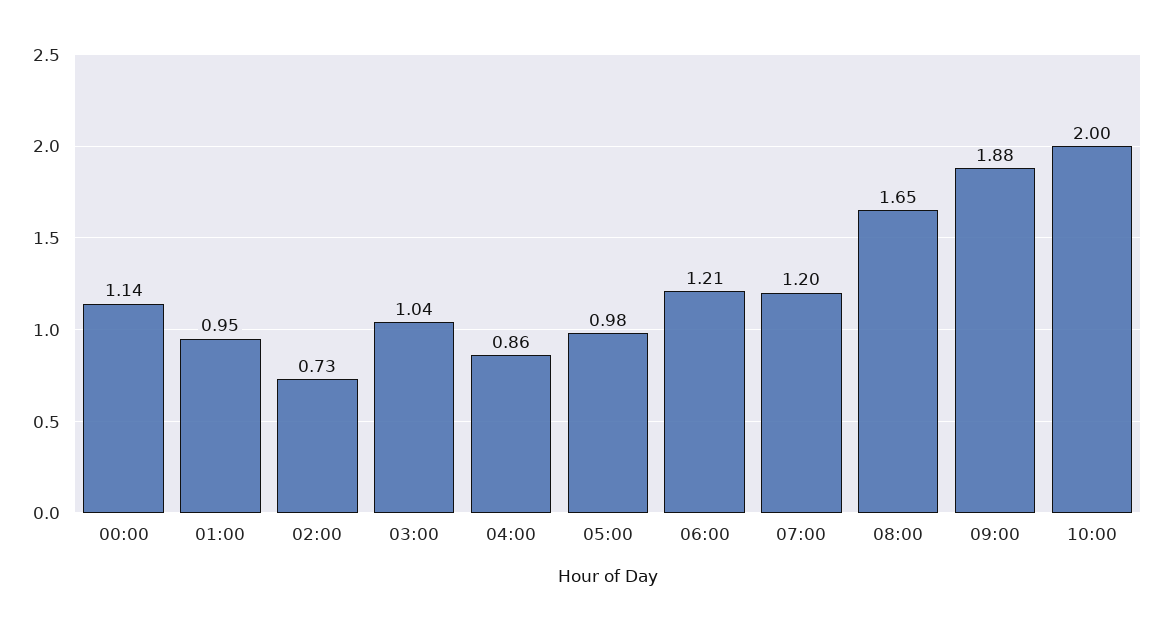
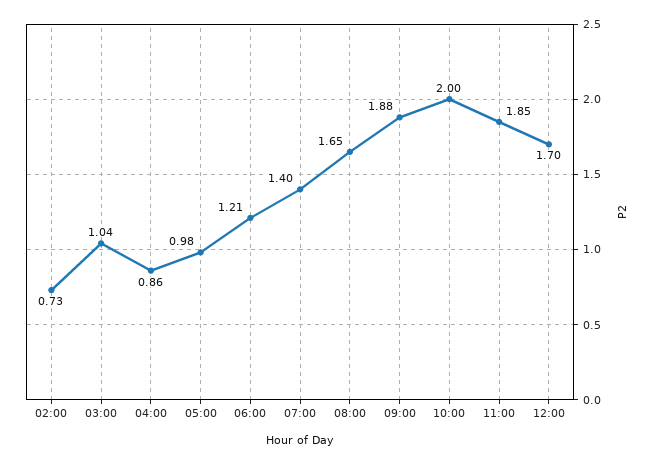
00:00: 1.14 -> none
01:00: 0.95 -> none
07:00: 1.2 -> 1.4
11:00: none -> 1.85
12:00: none -> 1.7

